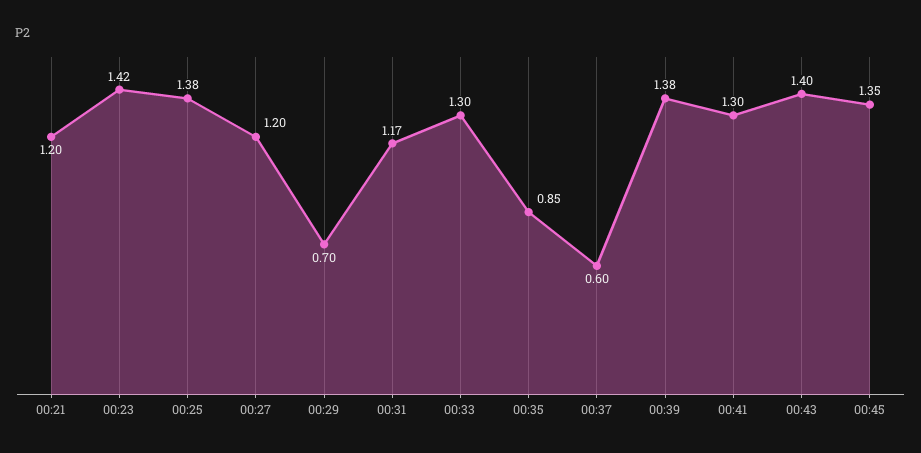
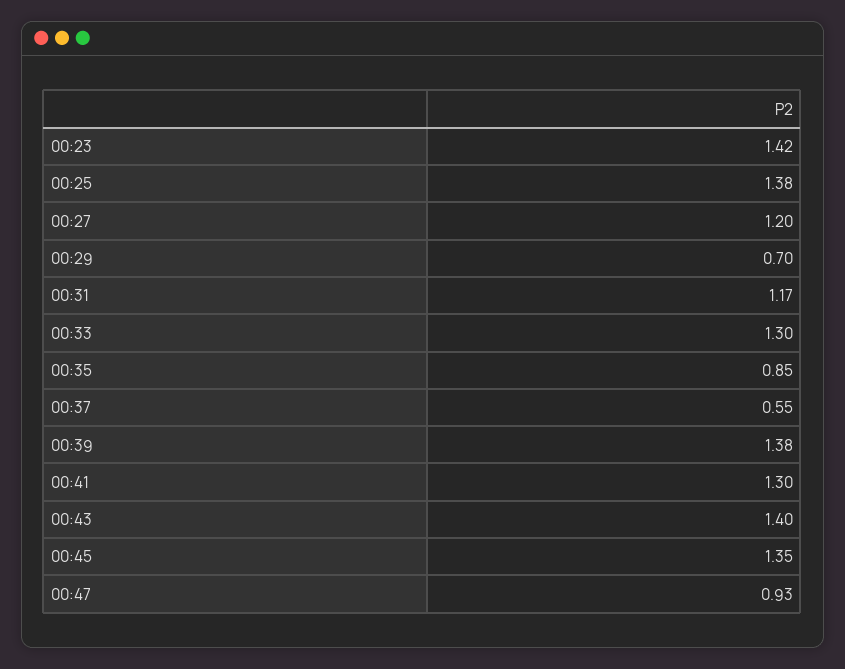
00:21: 1.2 -> none
00:37: 0.6 -> 0.55
00:47: none -> 0.93

